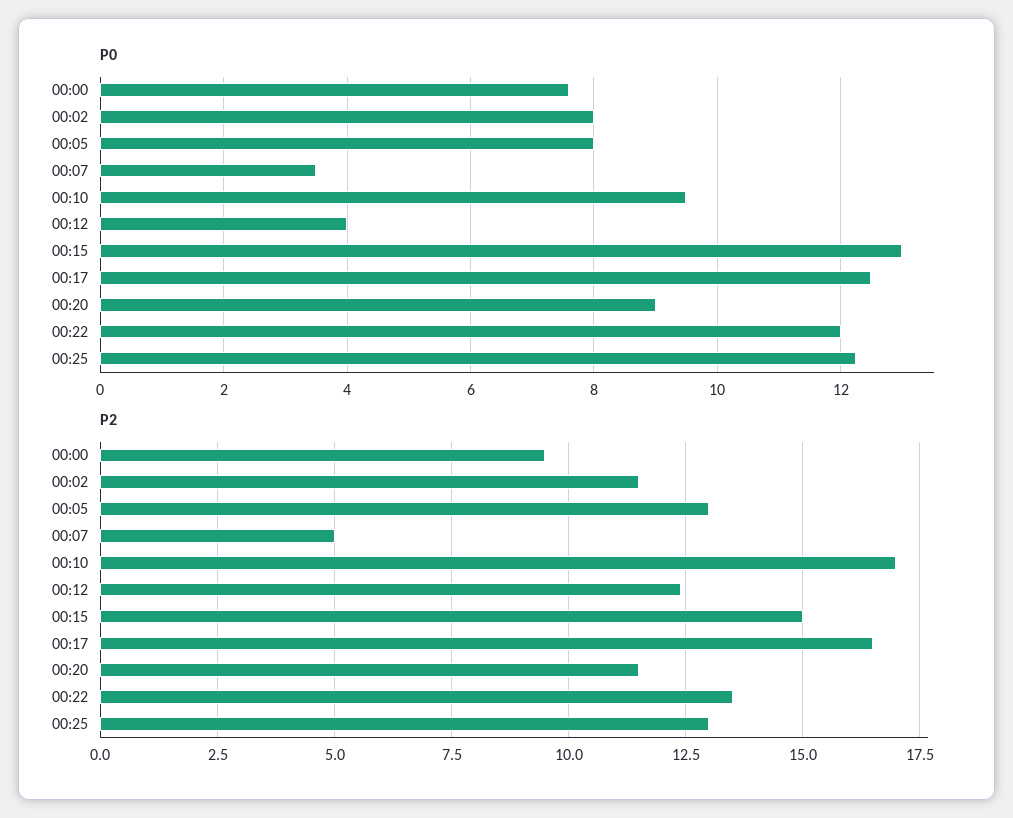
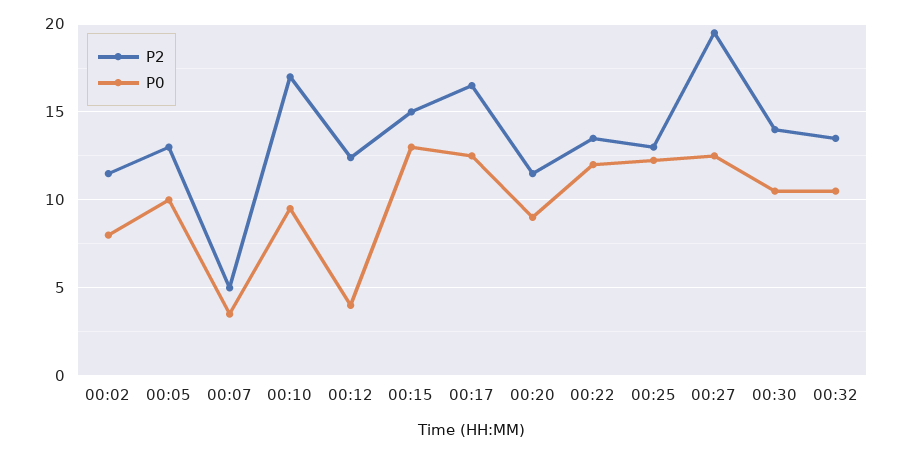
P0, 00:00: 7.6 -> none
P0, 00:05: 8 -> 10
P2, 00:00: 9.5 -> none
P2, 00:27: none -> 19.5
P0, 00:27: none -> 12.5
P2, 00:30: none -> 14
P0, 00:30: none -> 10.5
P2, 00:32: none -> 13.5
P0, 00:32: none -> 10.5

